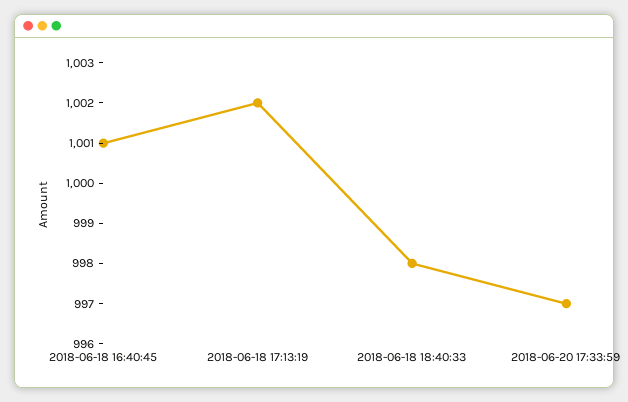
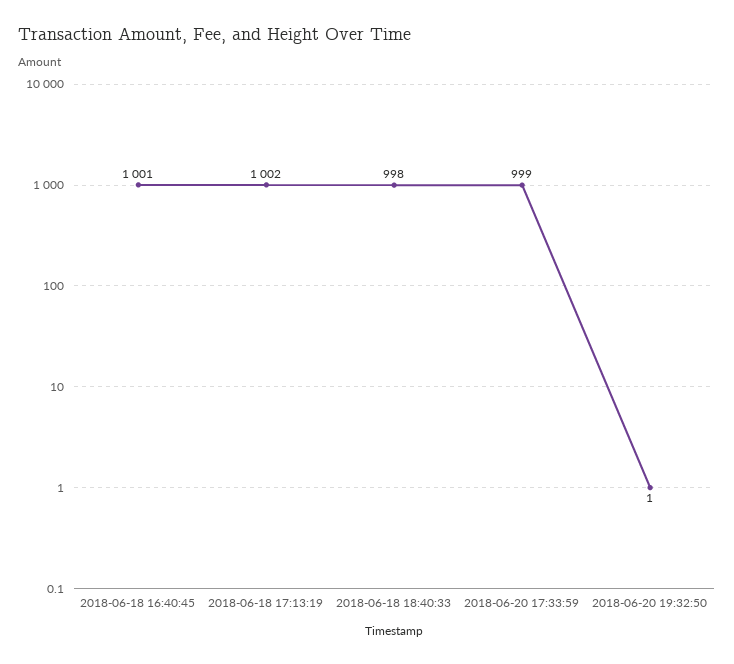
2018-06-20 17:33:59: 997 -> 999
2018-06-20 19:32:50: none -> 1

